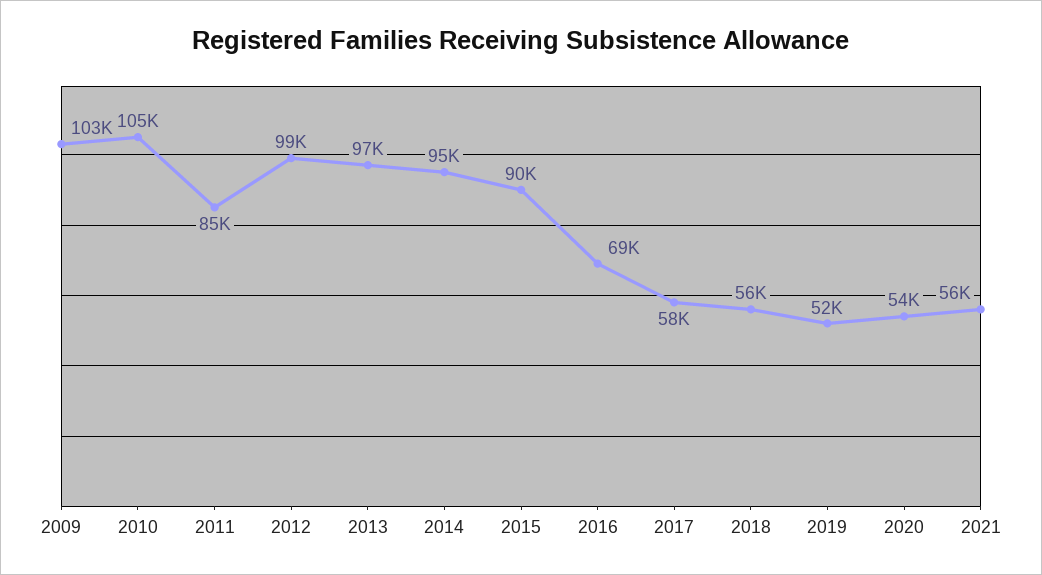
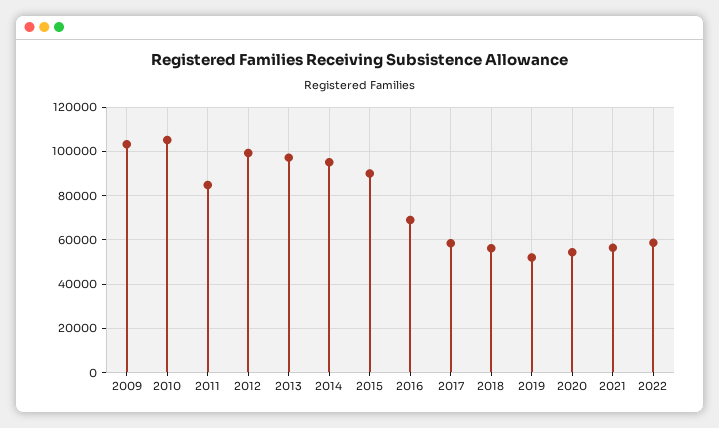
2022: none -> 60000

